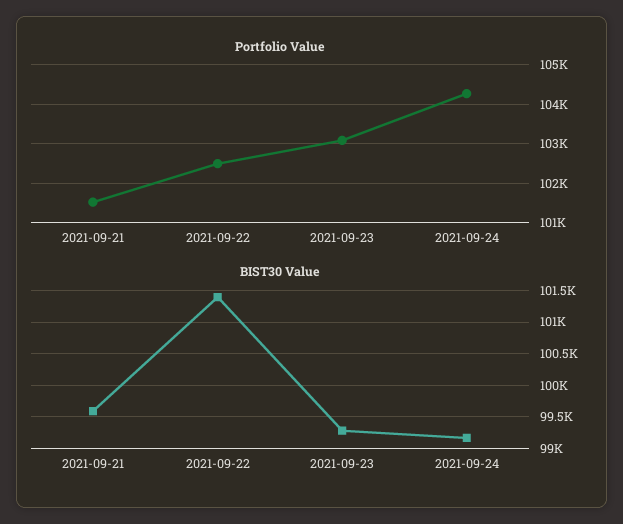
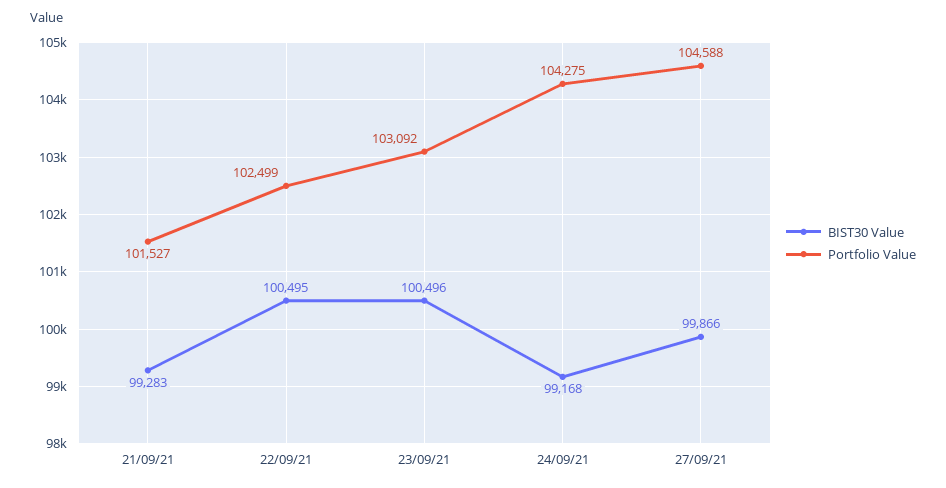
BIST30 Value, 2021-09-21: 99600 -> 99283
BIST30 Value, 2021-09-22: 101400 -> 100495
BIST30 Value, 2021-09-23: 99300 -> 100496
BIST30 Value, 27/09/21: none -> 99866
Portfolio Value, 27/09/21: none -> 104588

